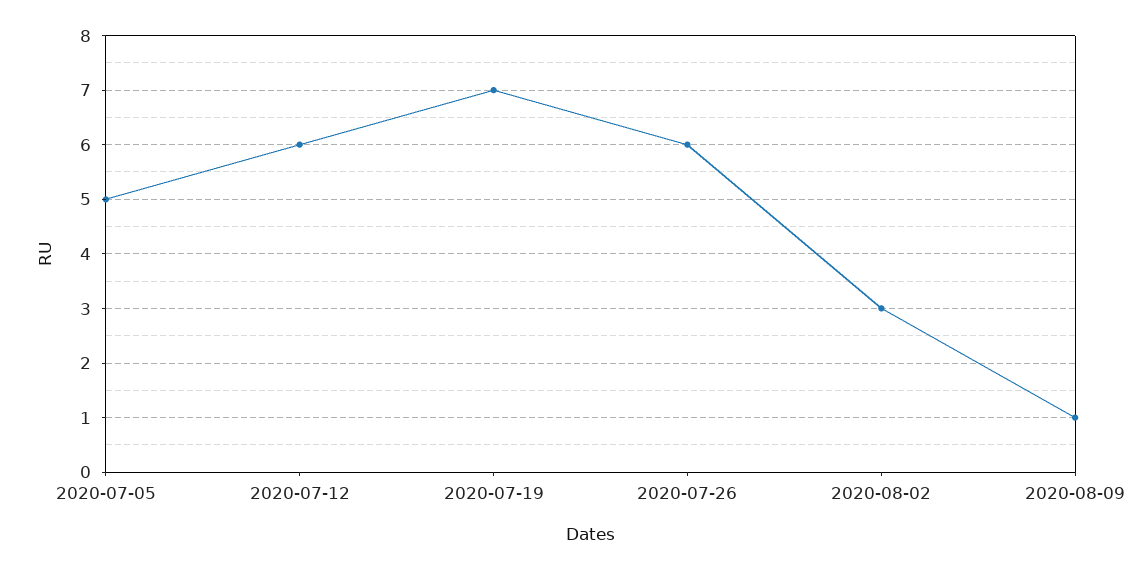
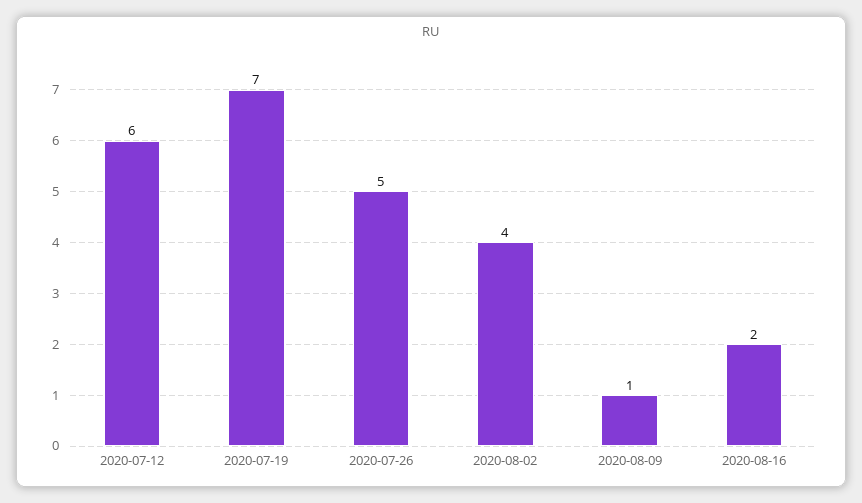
2020-07-05: 5 -> none
2020-07-26: 6 -> 5
2020-08-02: 3 -> 4
2020-08-16: none -> 2

